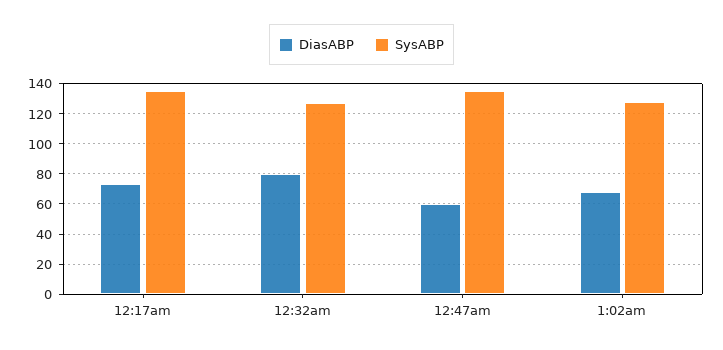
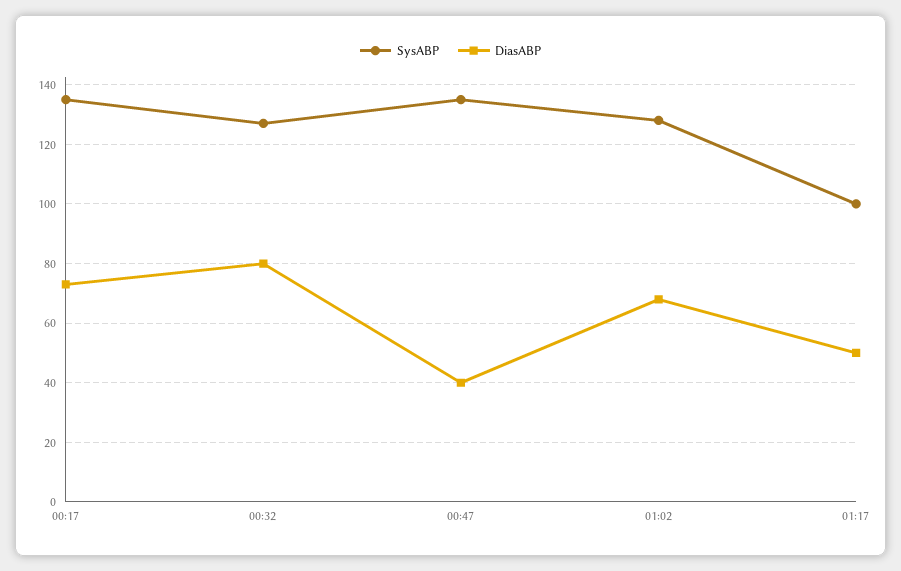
DiasABP, 12:47am: 60 -> 40
SysABP, 01:17: none -> 100
DiasABP, 01:17: none -> 50

